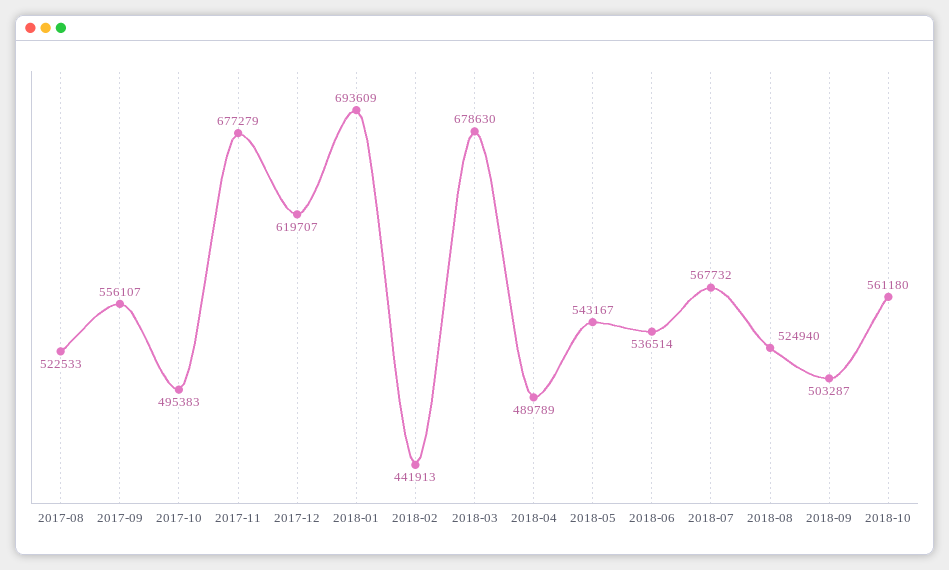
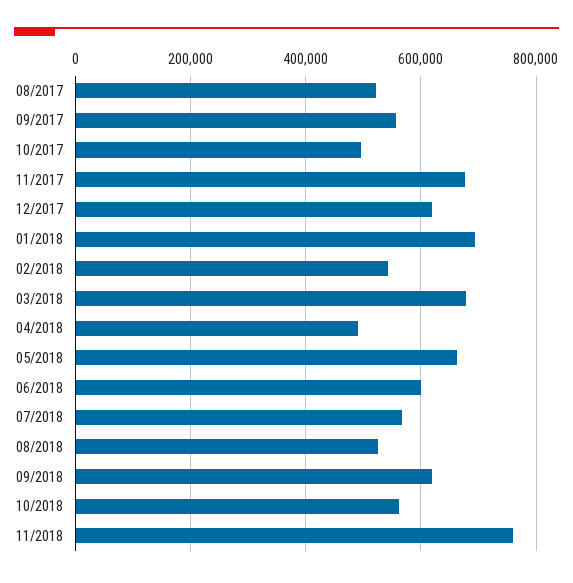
2018-02: 441913 -> 540000
2018-05: 543167 -> 660000
2018-06: 536514 -> 600000
2018-09: 503287 -> 620000
11/2018: none -> 760000

